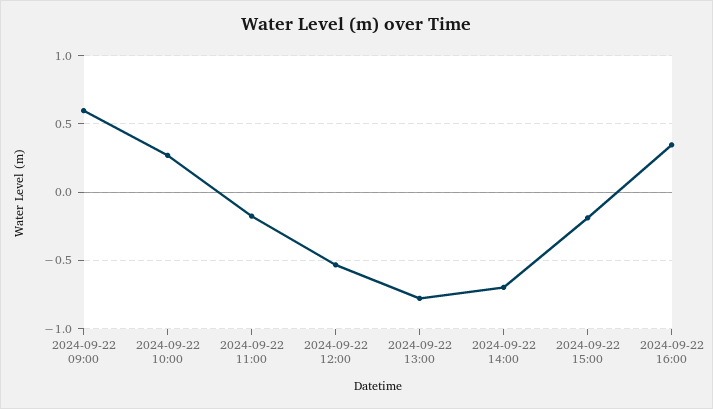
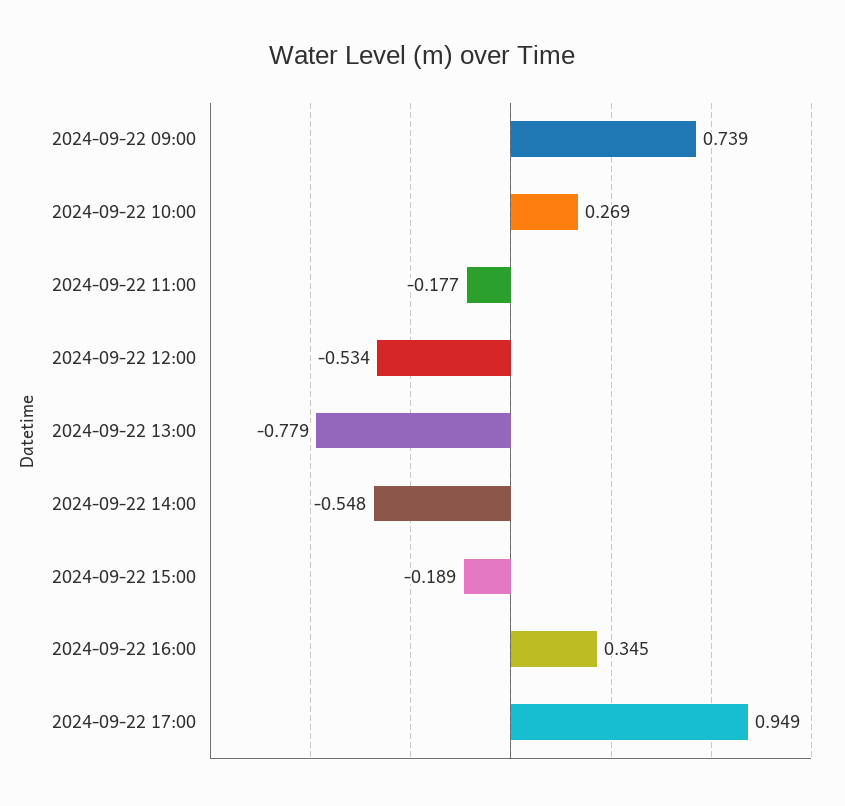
2024-09-22 09:00: 0.6 -> 0.739
2024-09-22 14:00: -0.7 -> -0.548
2024-09-22 17:00: none -> 0.949

